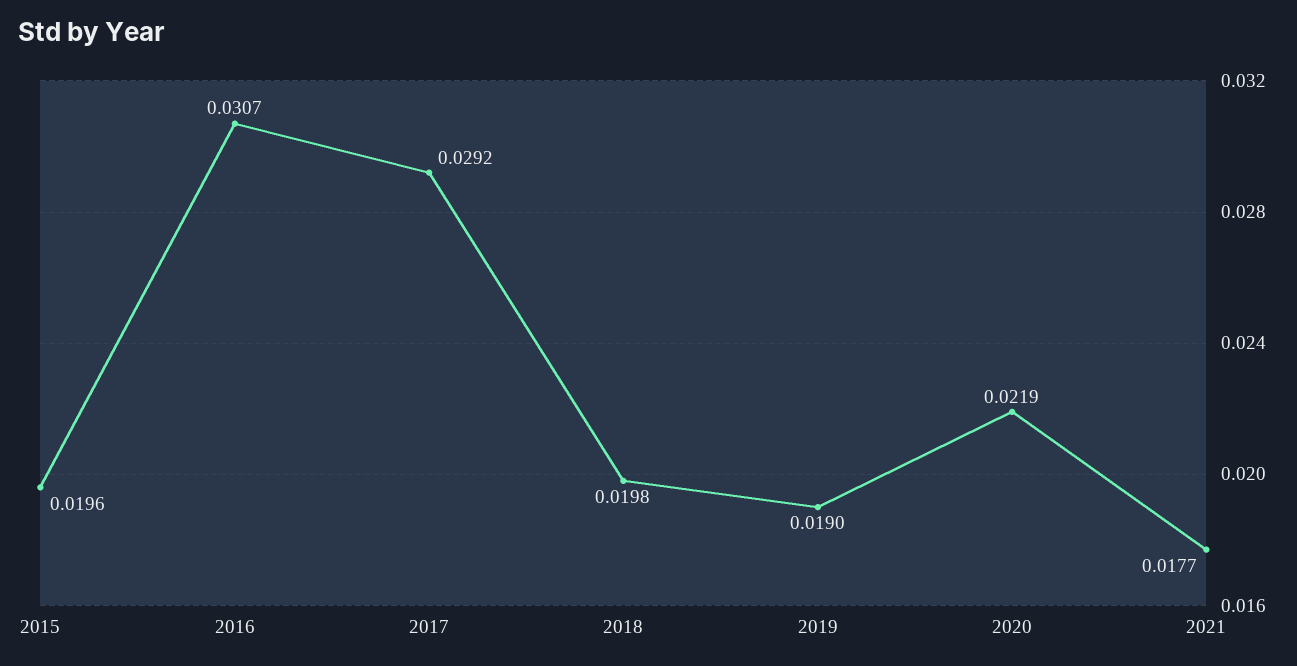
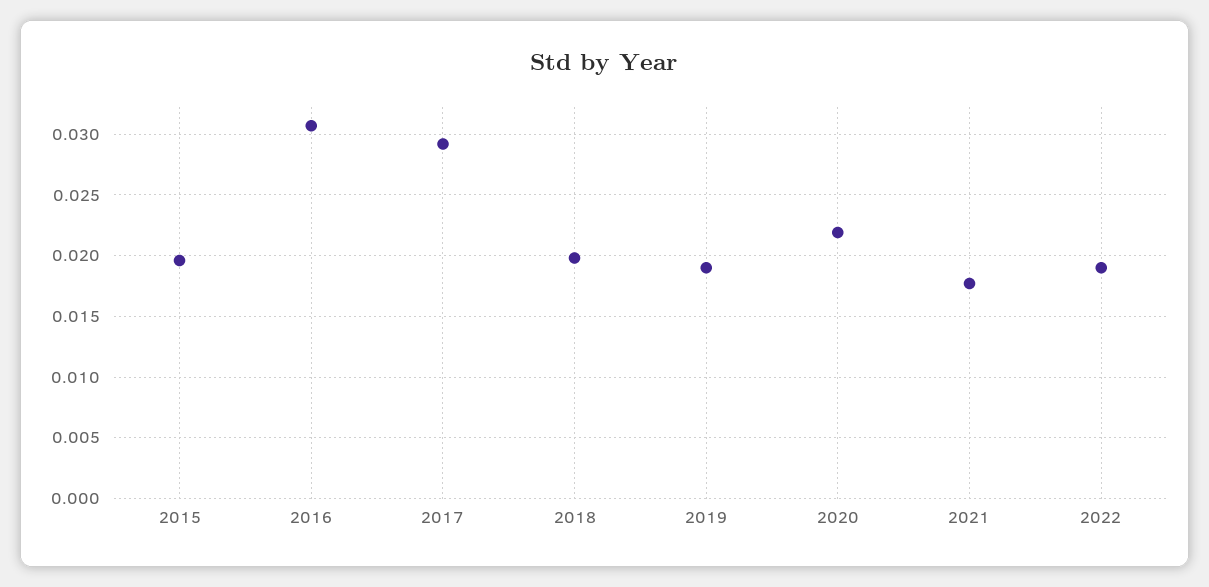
2022: none -> 0.019

